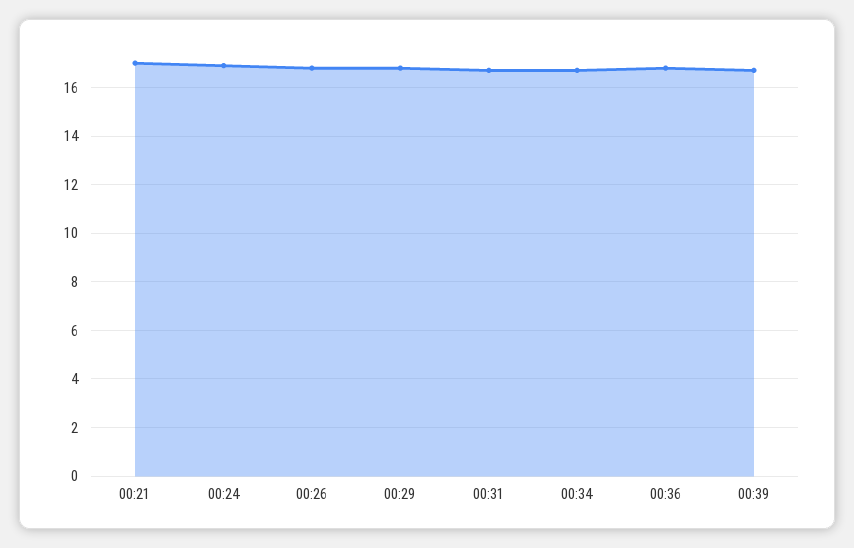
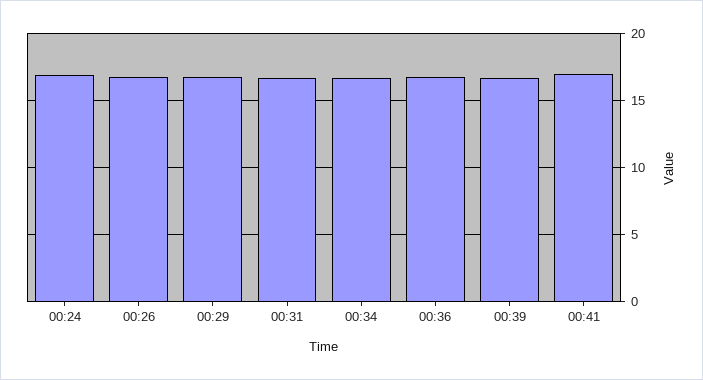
00:21: 17 -> none
00:41: none -> 17

